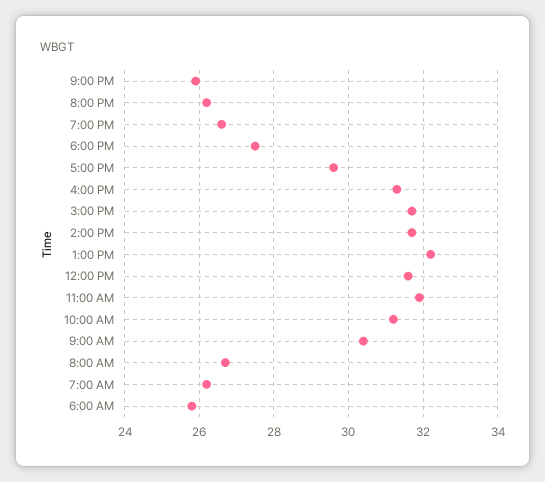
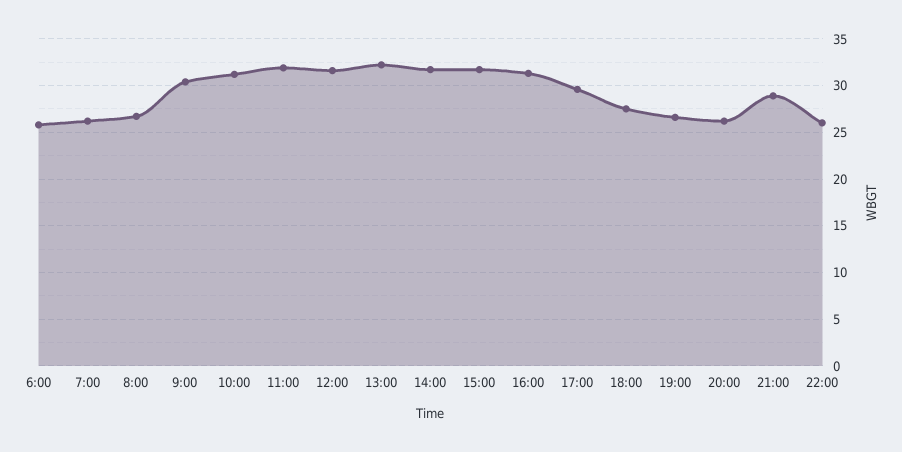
9:00 PM: 26 -> 29
22:00: none -> 26

